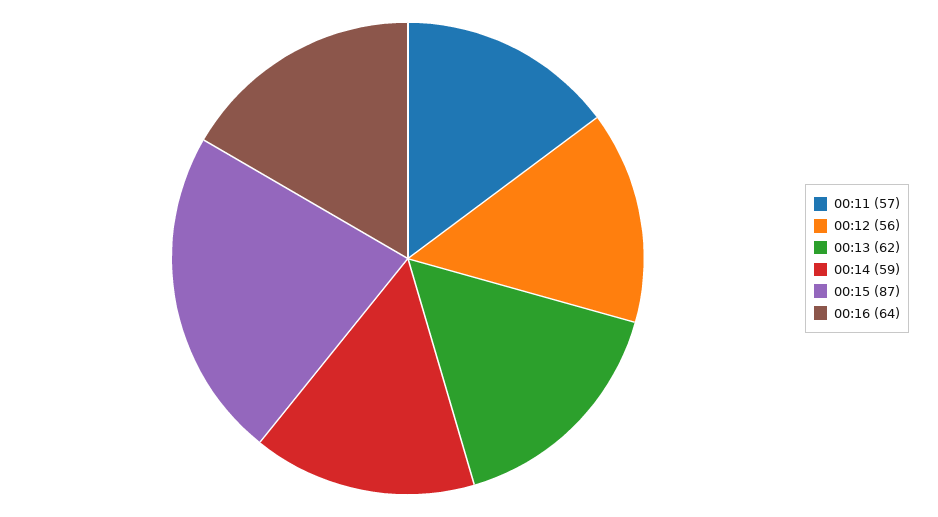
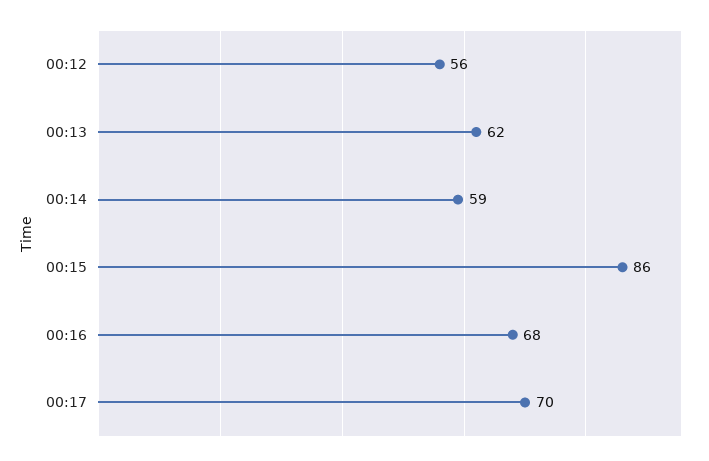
00:11: 57 -> none
00:15: 87 -> 86
00:16: 64 -> 68
00:17: none -> 70

